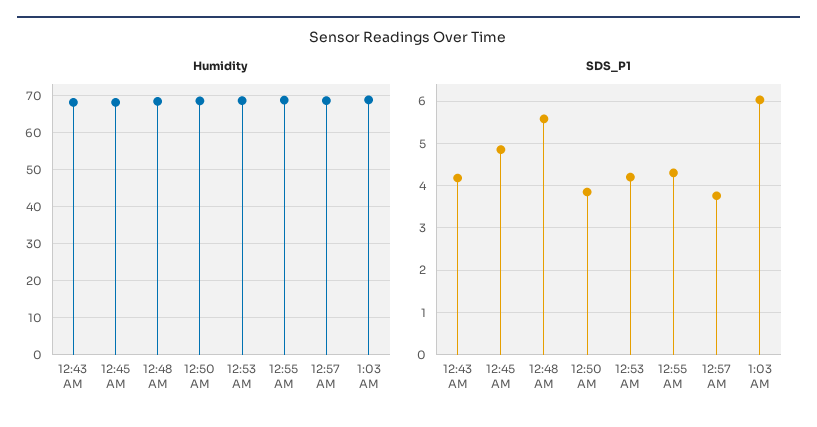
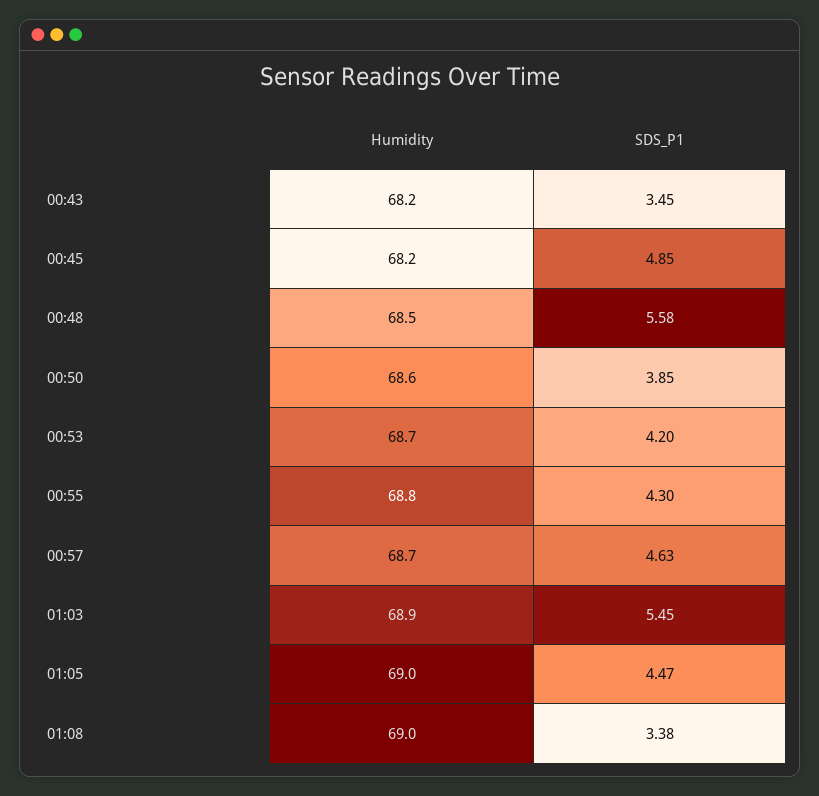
SDS_P1, 12:43 AM: 4.2 -> 3.45
SDS_P1, 12:57 AM: 3.8 -> 4.63
SDS_P1, 1:03 AM: 6 -> 5.45
Humidity, 01:05: none -> 69
SDS_P1, 01:05: none -> 4.47
Humidity, 01:08: none -> 69
SDS_P1, 01:08: none -> 3.38

